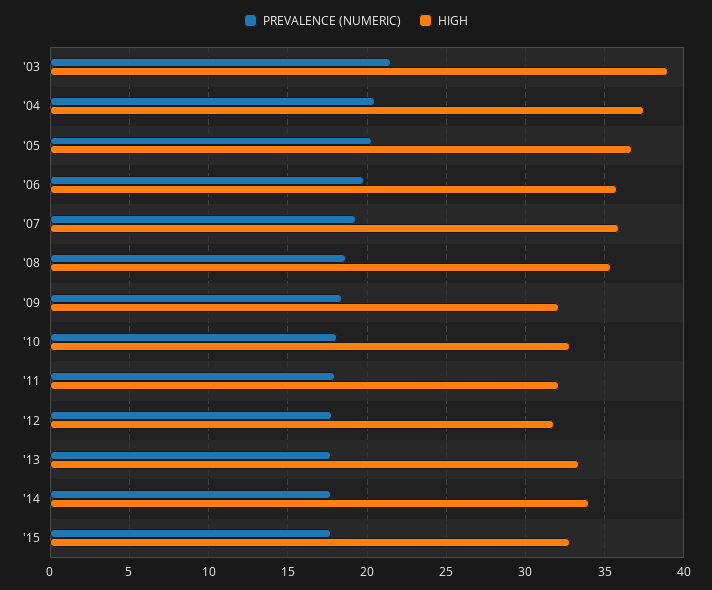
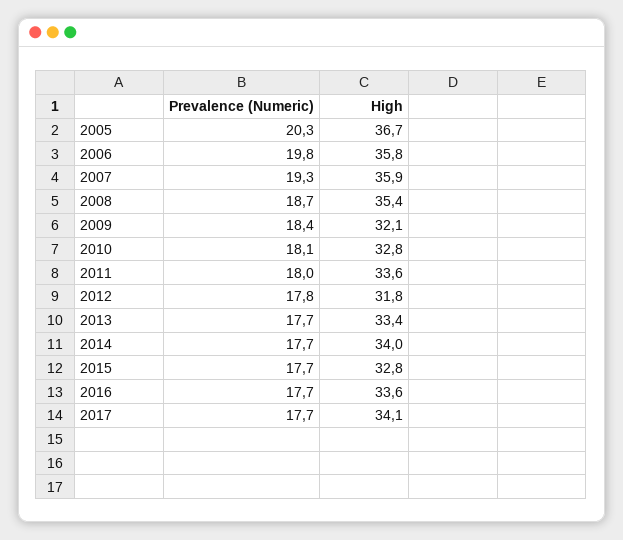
PREVALENCE (NUMERIC), '03: 21.5 -> none
HIGH, '03: 39 -> none
PREVALENCE (NUMERIC), '04: 20.5 -> none
HIGH, '04: 37.5 -> none
HIGH, '11: 32 -> 33.6
PREVALENCE (NUMERIC), 2016: none -> 17.7
HIGH, 2016: none -> 33.6
PREVALENCE (NUMERIC), 2017: none -> 17.7
HIGH, 2017: none -> 34.1

